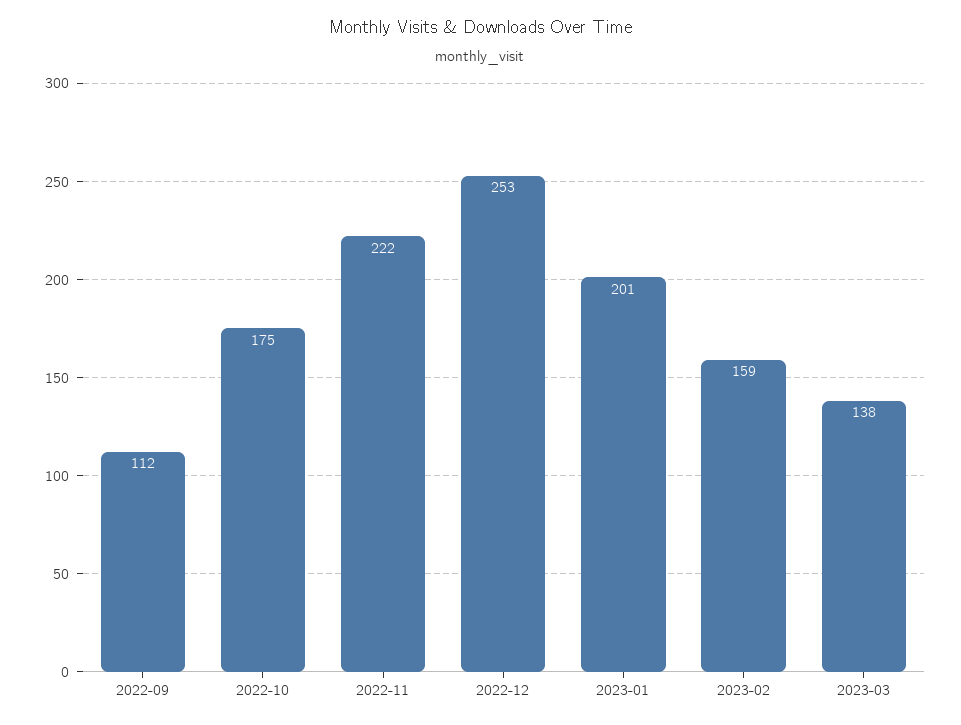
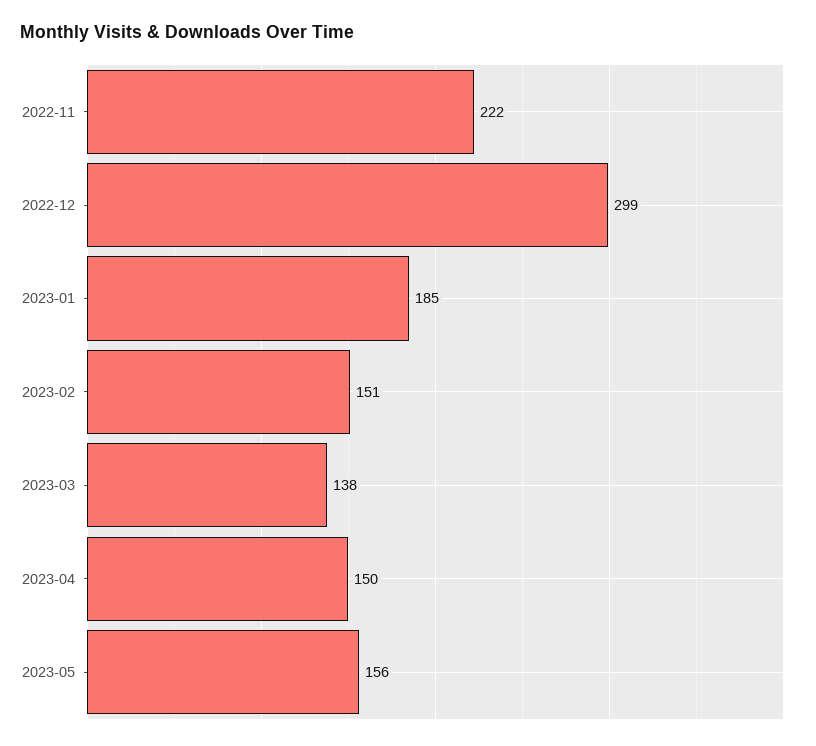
2022-09: 112 -> none
2022-10: 175 -> none
2022-12: 253 -> 299
2023-01: 201 -> 185
2023-02: 159 -> 151
2023-04: none -> 150
2023-05: none -> 156

